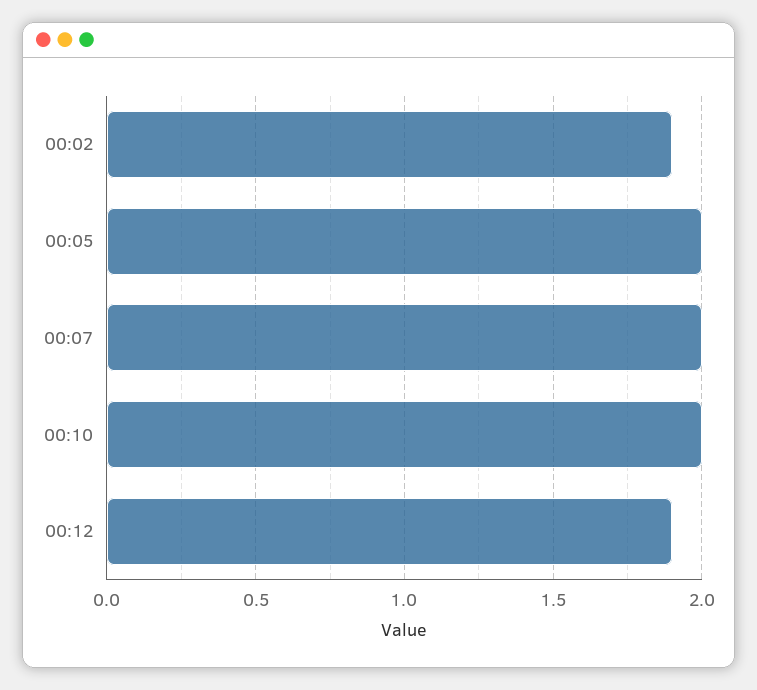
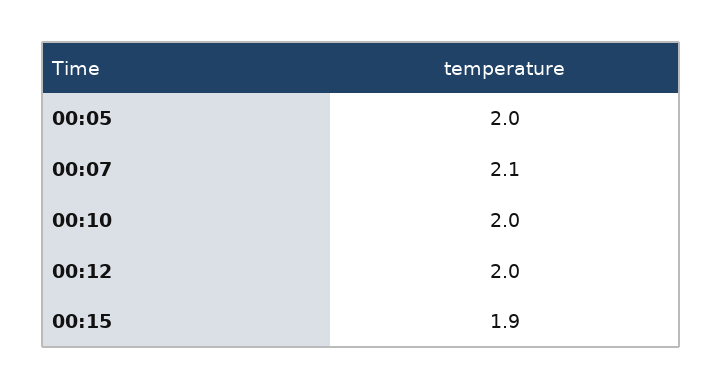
00:02: 1.9 -> none
00:07: 2 -> 2.1
00:12: 1.9 -> 2
00:15: none -> 1.9

